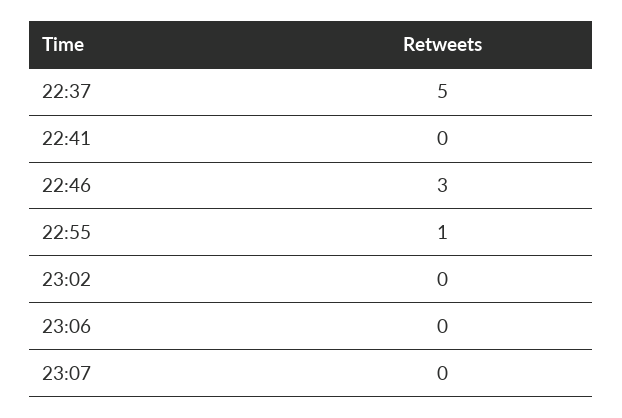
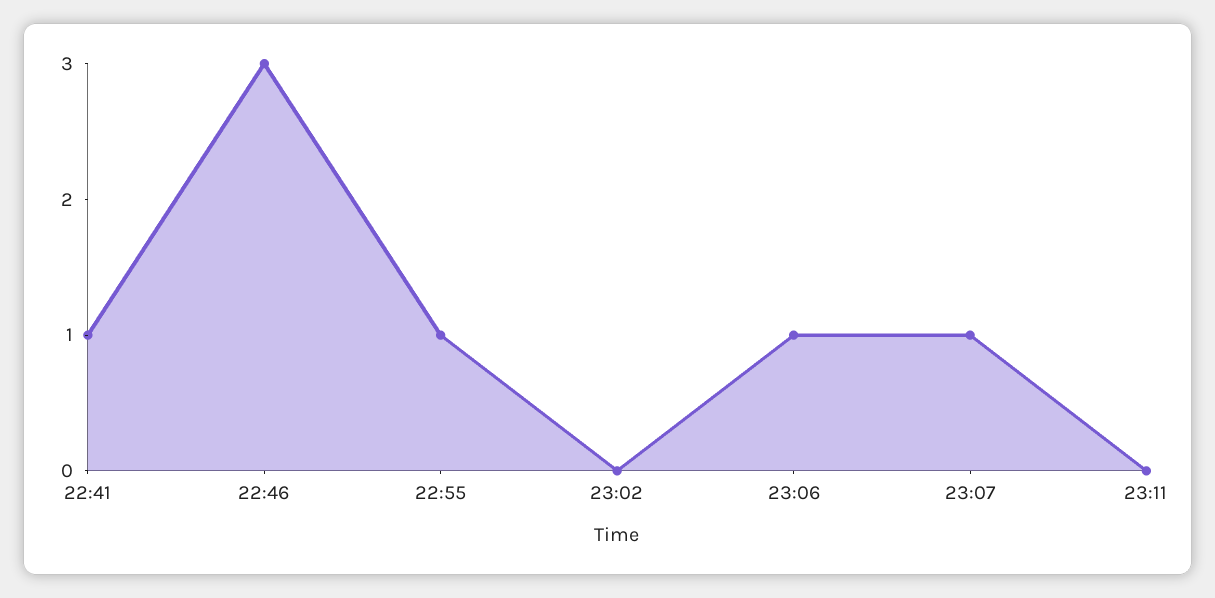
22:37: 5 -> none
22:41: 0 -> 1
23:06: 0 -> 1
23:07: 0 -> 1
23:11: none -> 0

